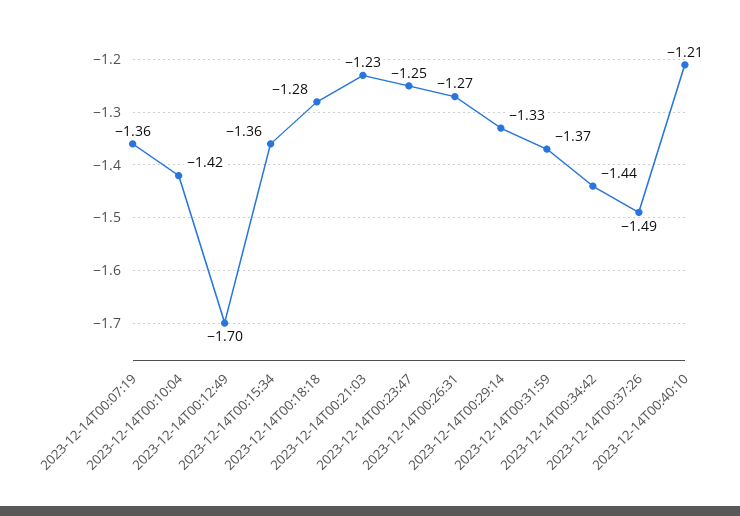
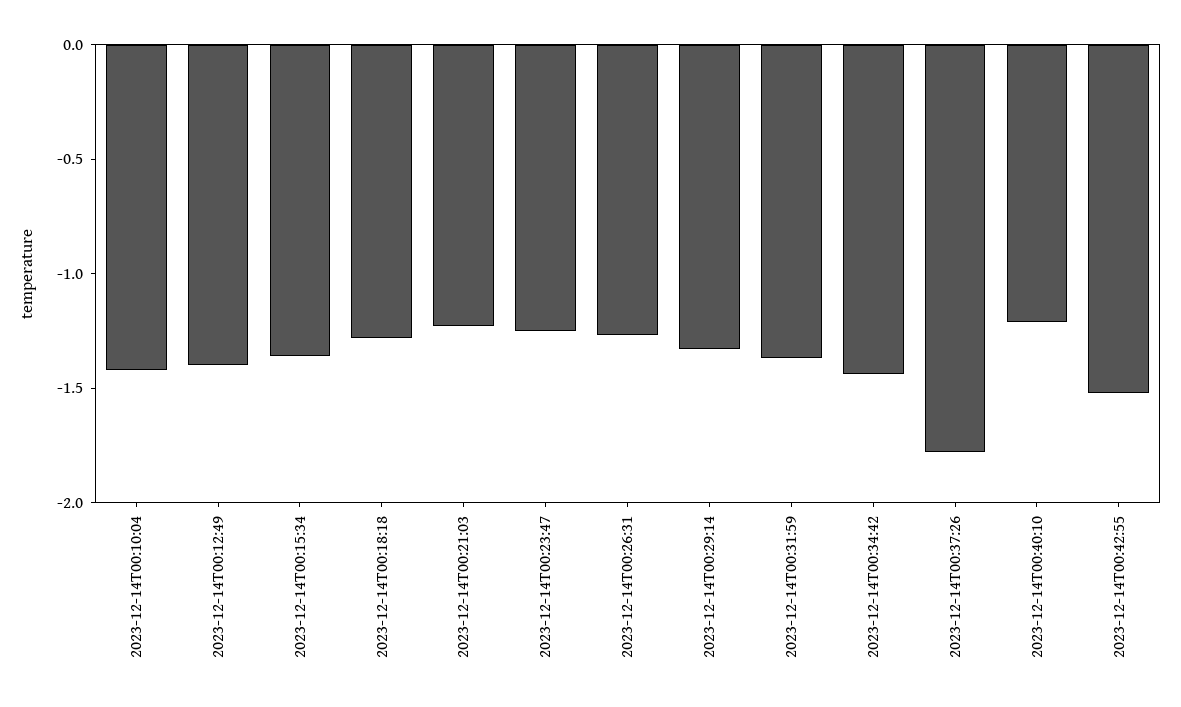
2023-12-14T00:07:19: -1.36 -> none
2023-12-14T00:12:49: -1.7 -> -1.4
2023-12-14T00:37:26: -1.49 -> -1.8
2023-12-14T00:42:55: none -> -1.5

